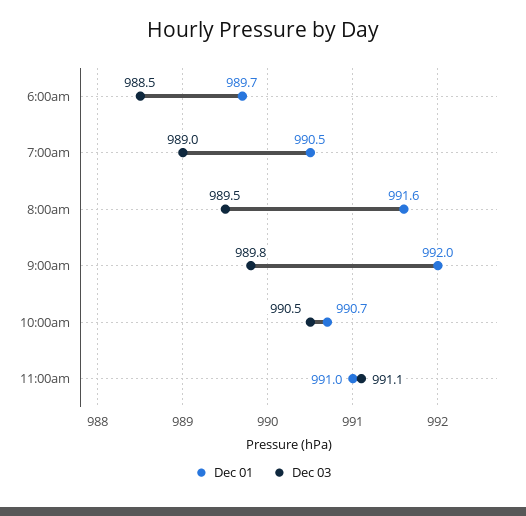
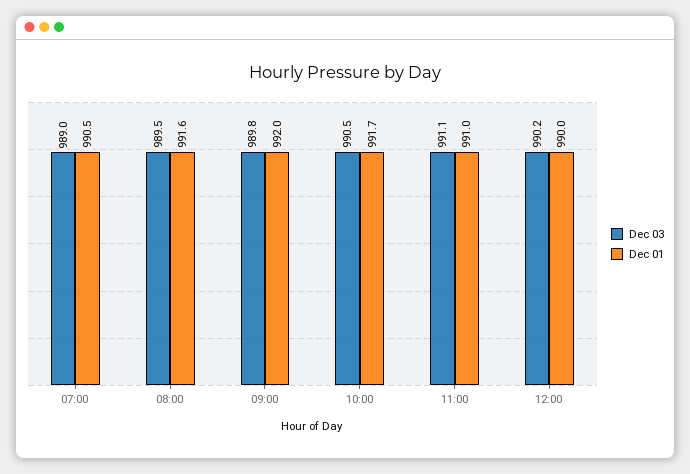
Dec 01, 6:00am: 989.7 -> none
Dec 03, 6:00am: 988.5 -> none
Dec 01, 10:00am: 990.7 -> 991.7
Dec 03, 12:00: none -> 990.2
Dec 01, 12:00: none -> 990

